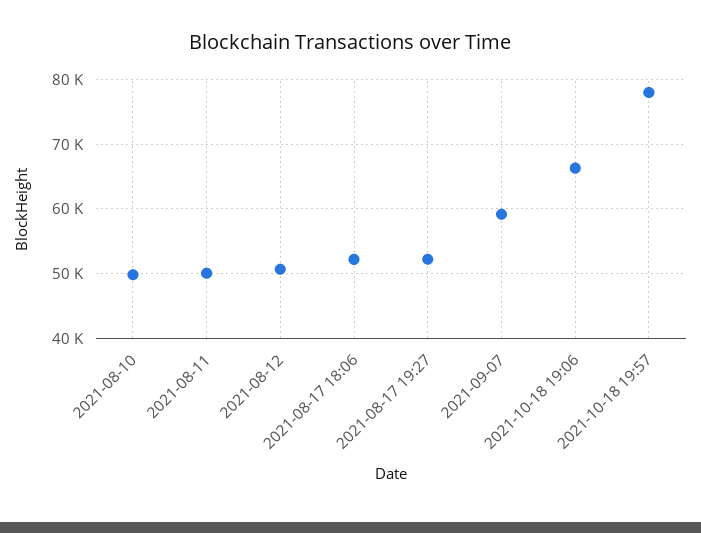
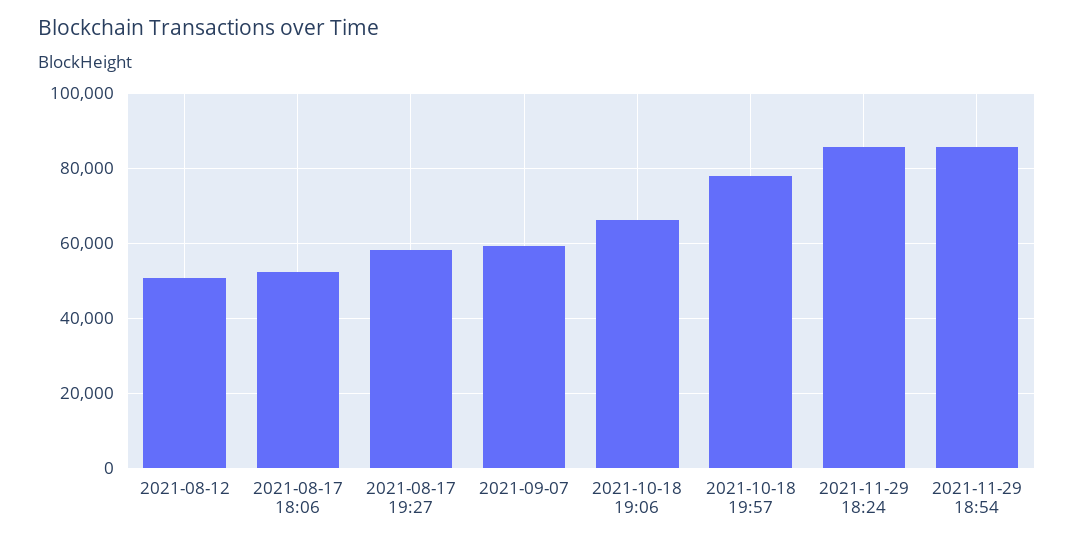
2021-08-10: 50000 -> none
2021-08-11: 50000 -> none
2021-08-17 19:27: 52000 -> 58000
2021-11-29 18:24: none -> 86000
2021-11-29 18:54: none -> 86000

